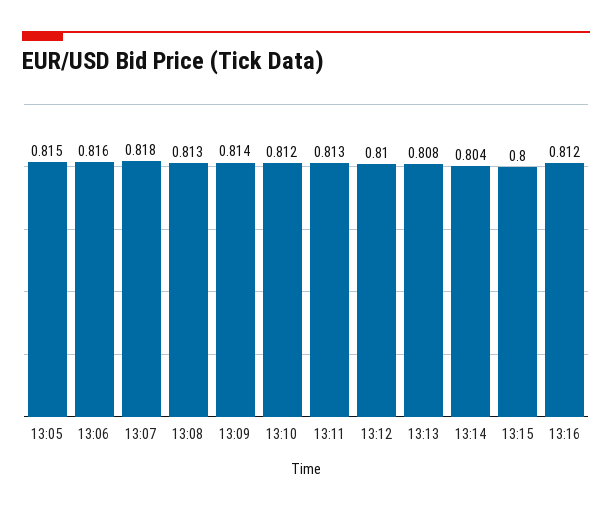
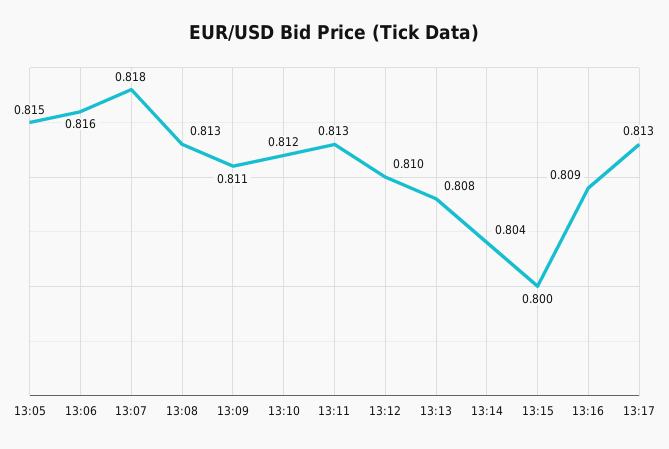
13:09: 0.814 -> 0.811
13:16: 0.812 -> 0.809
13:17: none -> 0.813

